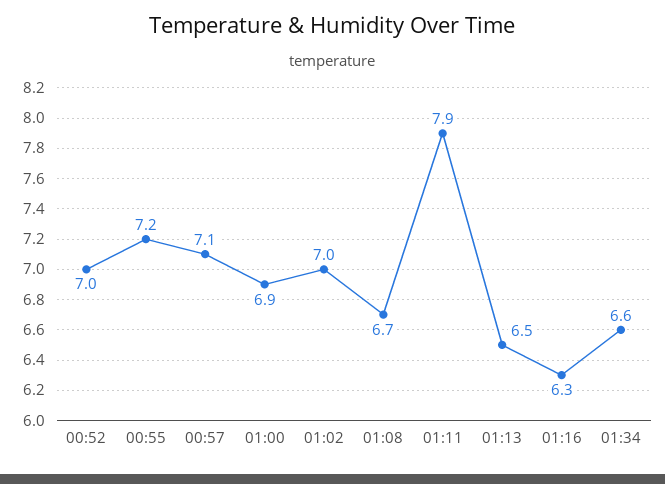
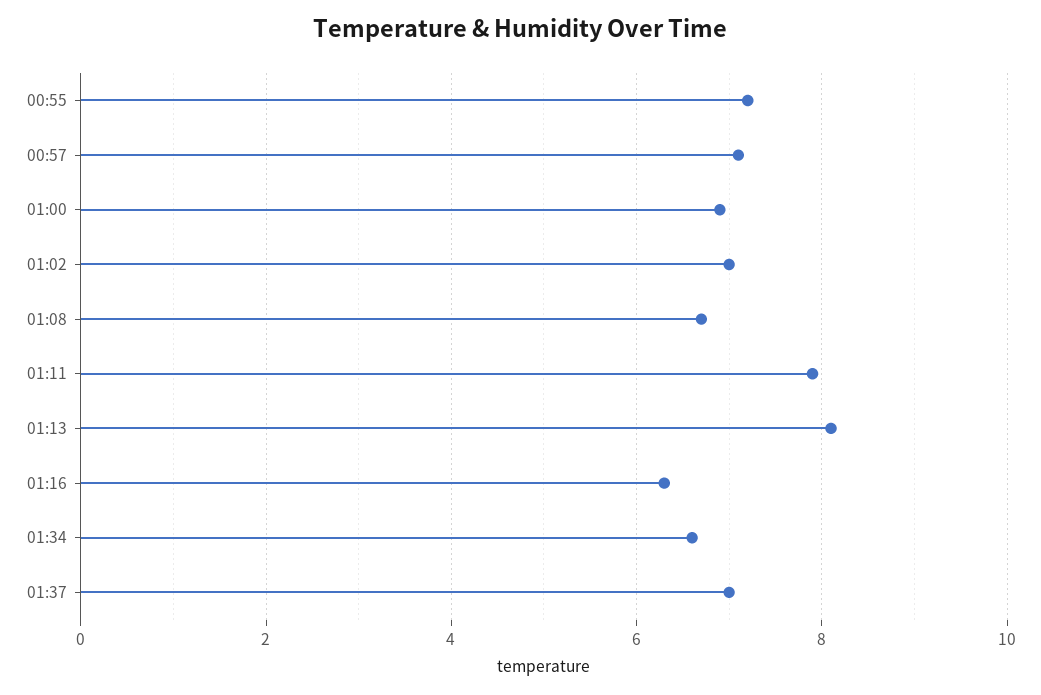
00:52: 7 -> none
01:13: 6.5 -> 8
01:37: none -> 7

